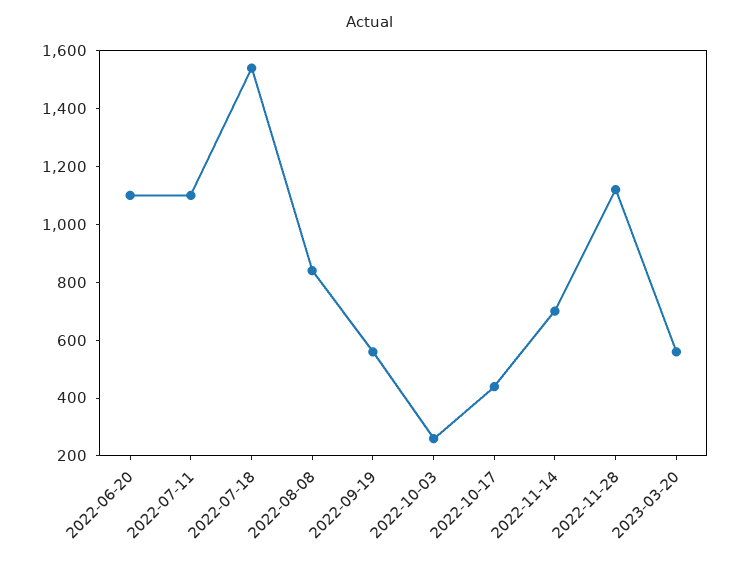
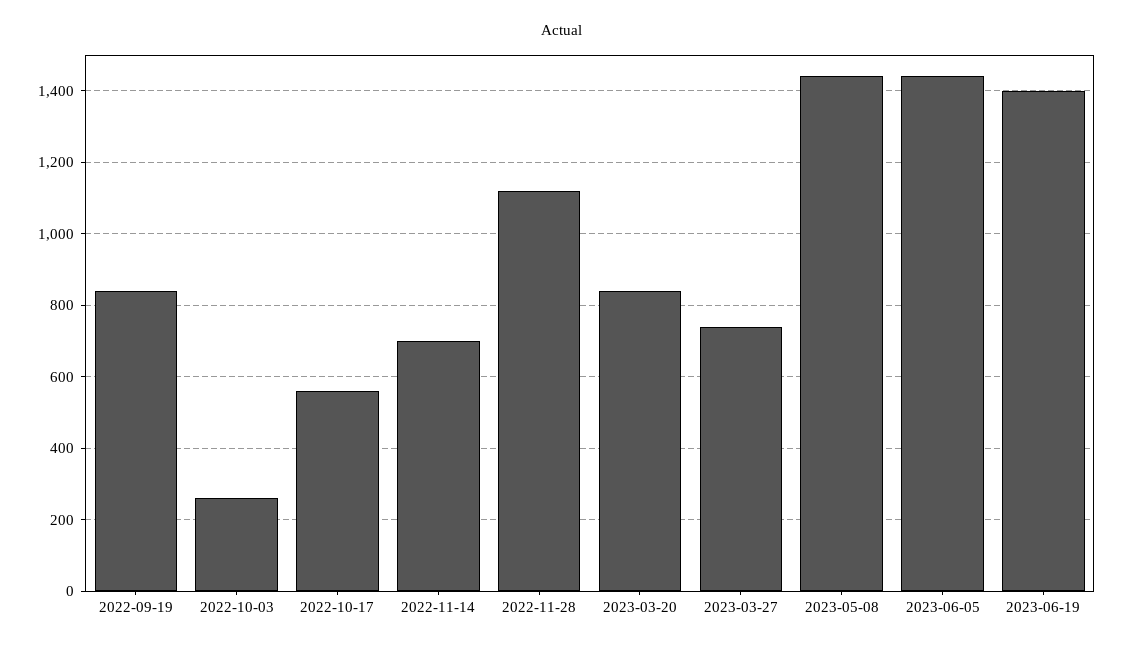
2022-06-20: 1100 -> none
2022-07-11: 1100 -> none
2022-07-18: 1550 -> none
2022-08-08: 850 -> none
2022-09-19: 550 -> 840
2022-10-17: 450 -> 560
2023-03-20: 550 -> 840
2023-03-27: none -> 740
2023-05-08: none -> 1440
2023-06-05: none -> 1440
2023-06-19: none -> 1400

